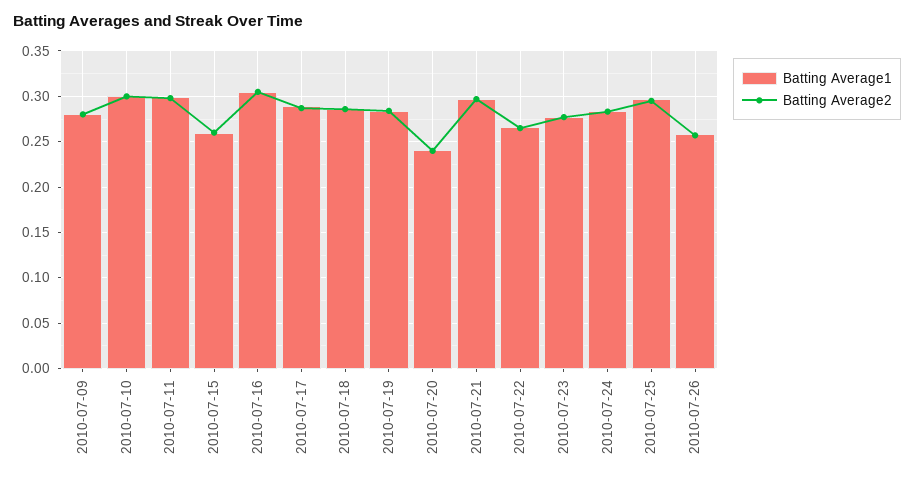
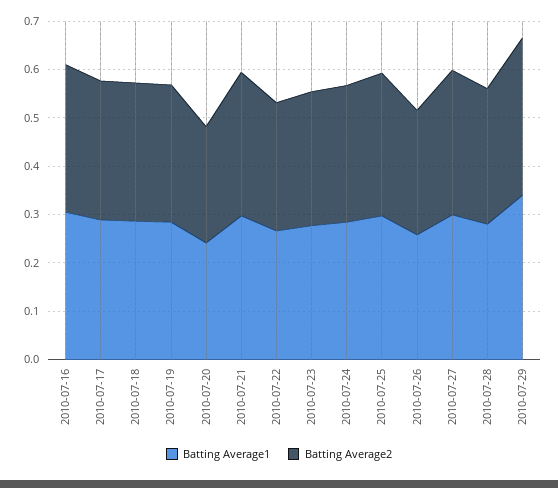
Batting Average1, 2010-07-09: 0.28 -> none
Batting Average2, 2010-07-09: 0.28 -> none
Batting Average1, 2010-07-10: 0.3 -> none
Batting Average2, 2010-07-10: 0.3 -> none
Batting Average1, 2010-07-11: 0.3 -> none
Batting Average2, 2010-07-11: 0.3 -> none
Batting Average1, 2010-07-15: 0.26 -> none
Batting Average2, 2010-07-15: 0.26 -> none
Batting Average1, 2010-07-27: none -> 0.3
Batting Average2, 2010-07-27: none -> 0.3
Batting Average1, 2010-07-28: none -> 0.28
Batting Average2, 2010-07-28: none -> 0.28
Batting Average1, 2010-07-29: none -> 0.34
Batting Average2, 2010-07-29: none -> 0.32

